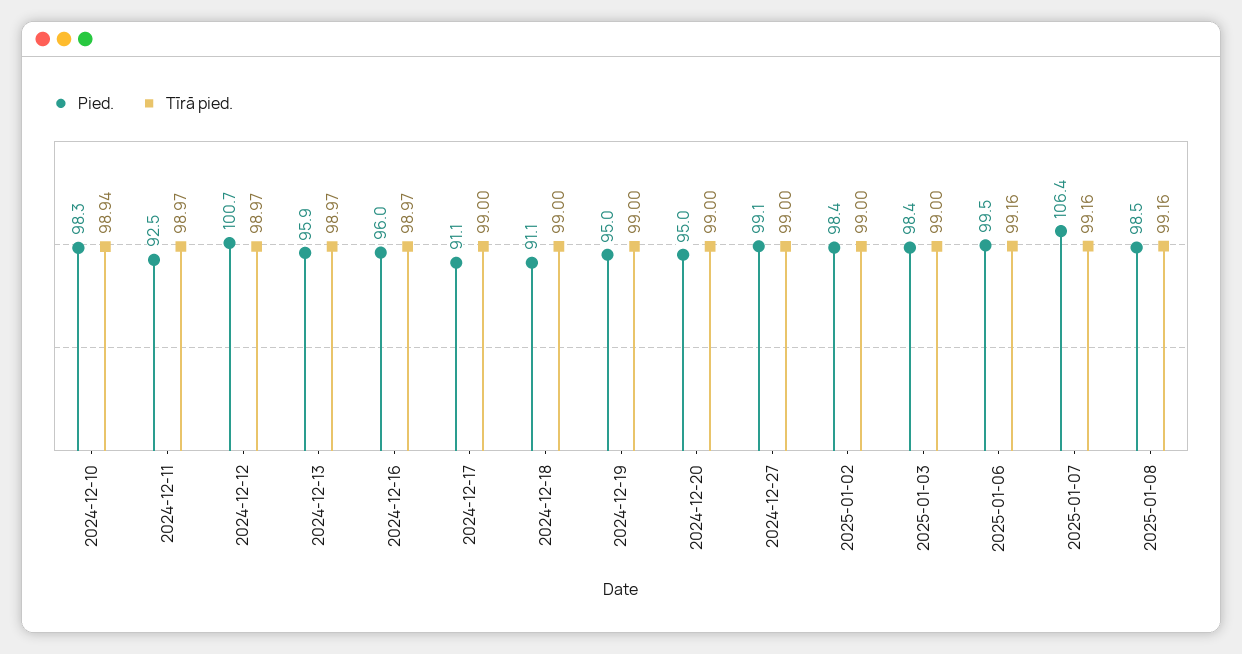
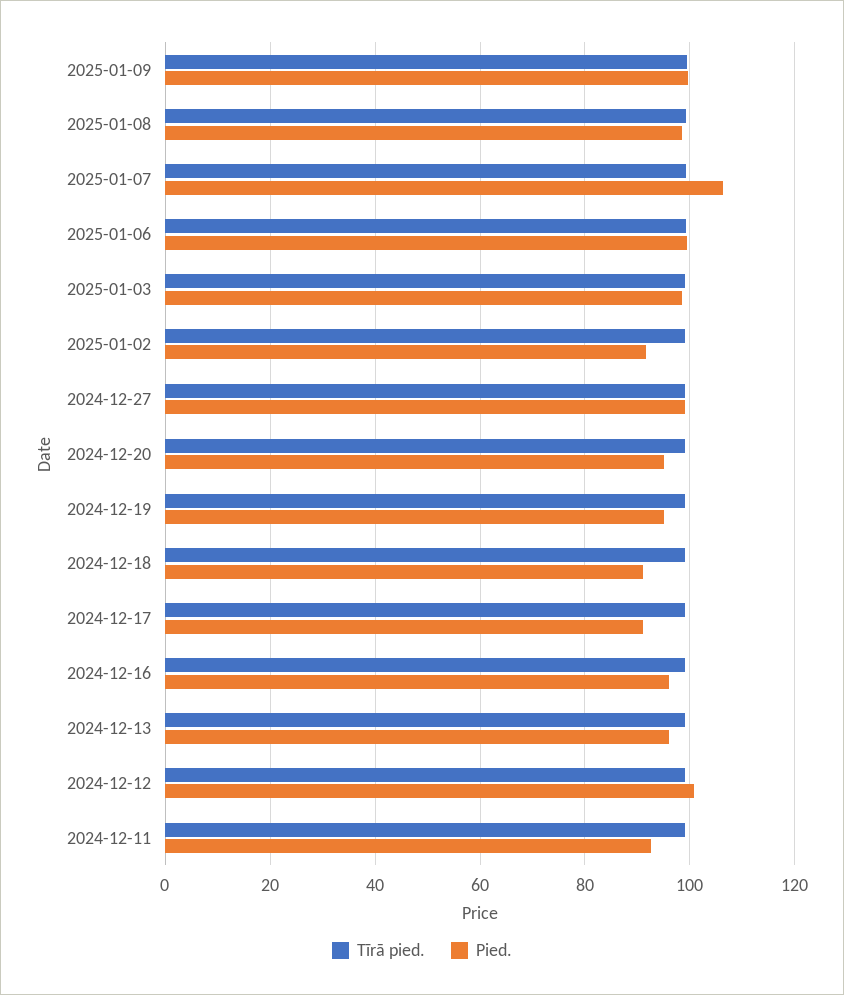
Pied., 2024-12-10: 98.3 -> none
Tīrā pied., 2024-12-10: 98.94 -> none
Pied., 2025-01-02: 98.4 -> 92
Tīrā pied., 2025-01-09: none -> 100
Pied., 2025-01-09: none -> 100

